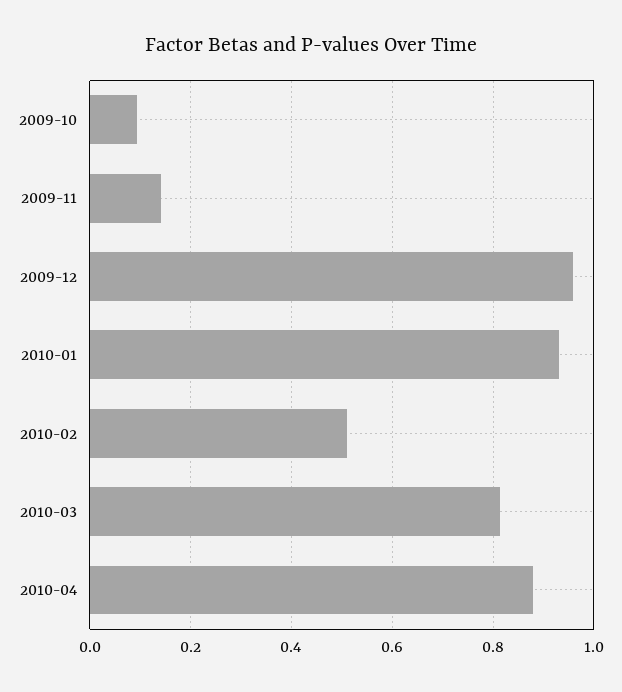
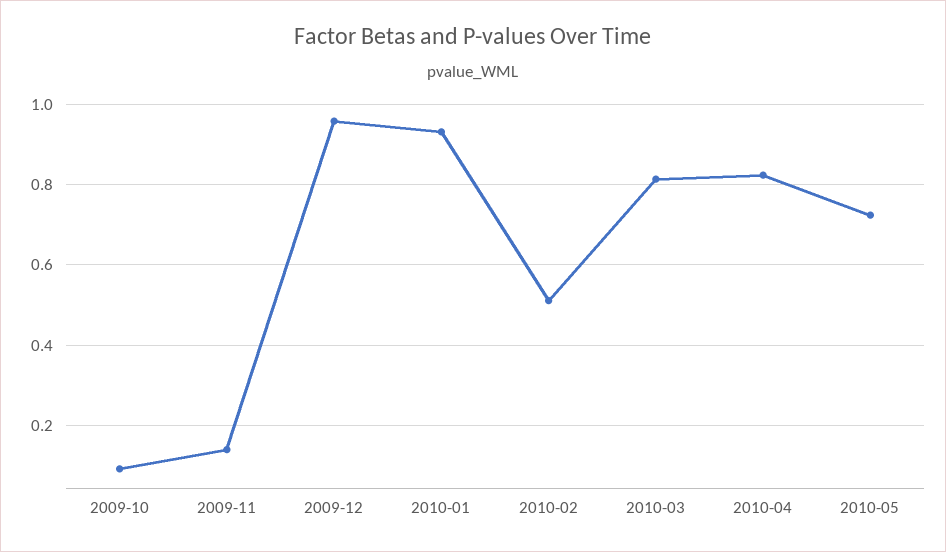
2010-04: 0.88 -> 0.82
2010-05: none -> 0.72

